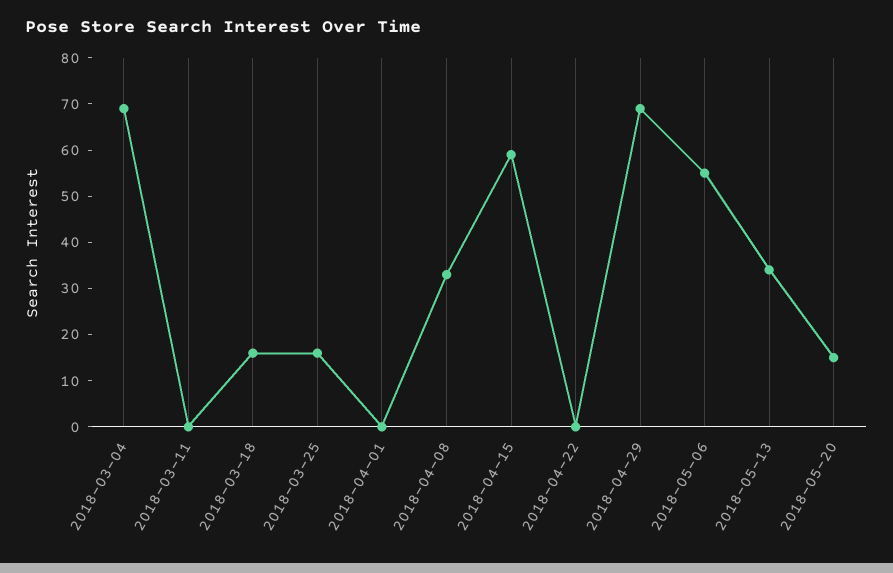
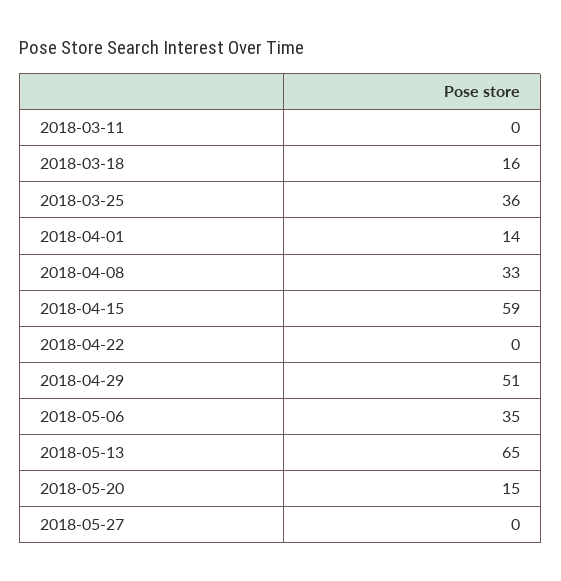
2018-03-04: 70 -> none
2018-03-25: 15 -> 36
2018-04-01: 0 -> 14
2018-04-29: 70 -> 51
2018-05-06: 55 -> 35
2018-05-13: 35 -> 65
2018-05-27: none -> 0

